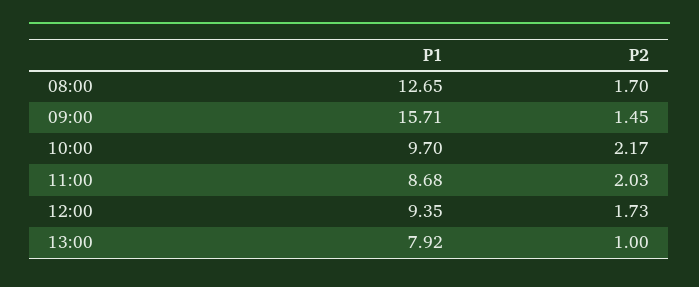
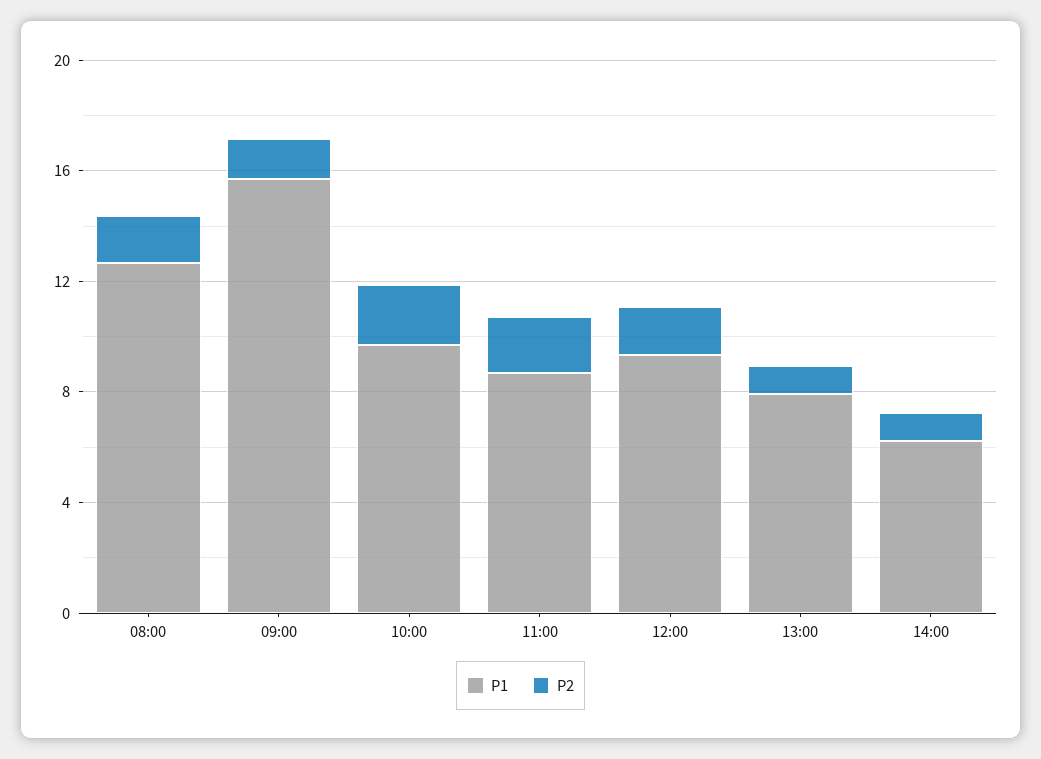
P1, 14:00: none -> 6
P2, 14:00: none -> 1

